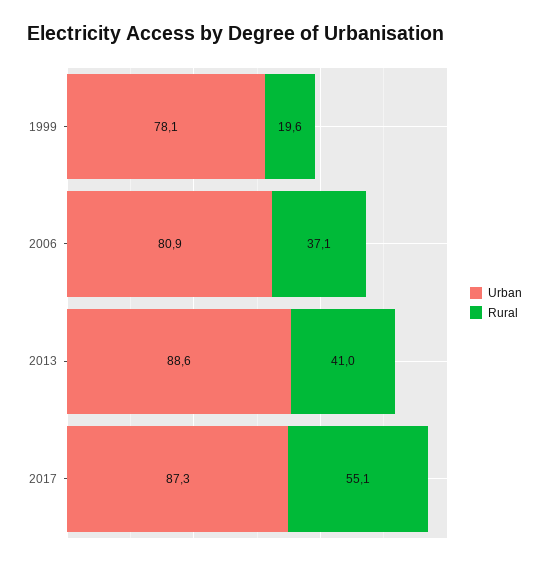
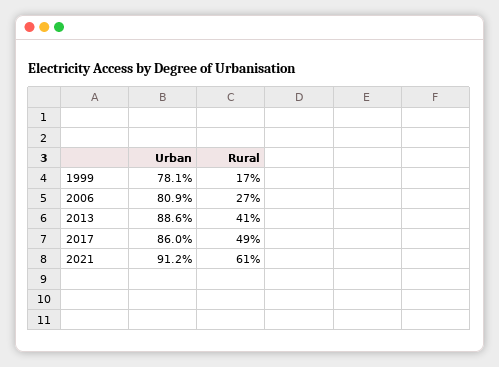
Rural, 1999: 19.6 -> 17
Rural, 2006: 37.1 -> 27
Urban, 2017: 87.3 -> 86
Rural, 2017: 55.1 -> 49
Urban, 2021: none -> 91.2
Rural, 2021: none -> 61

